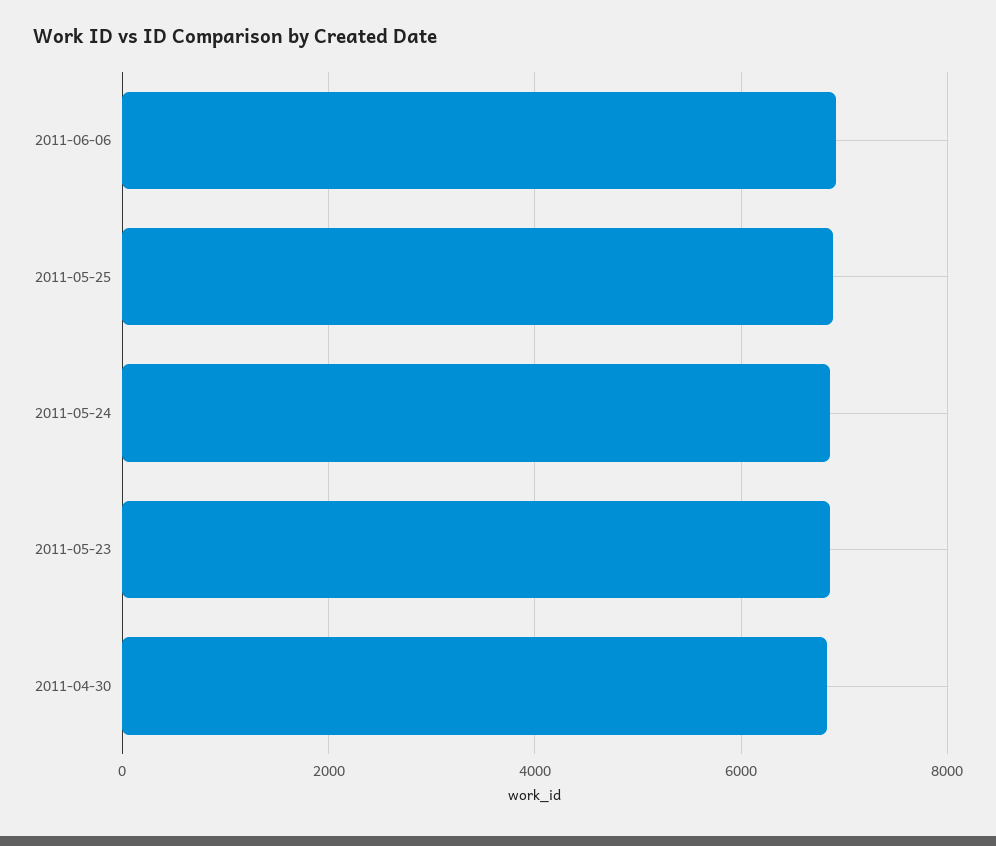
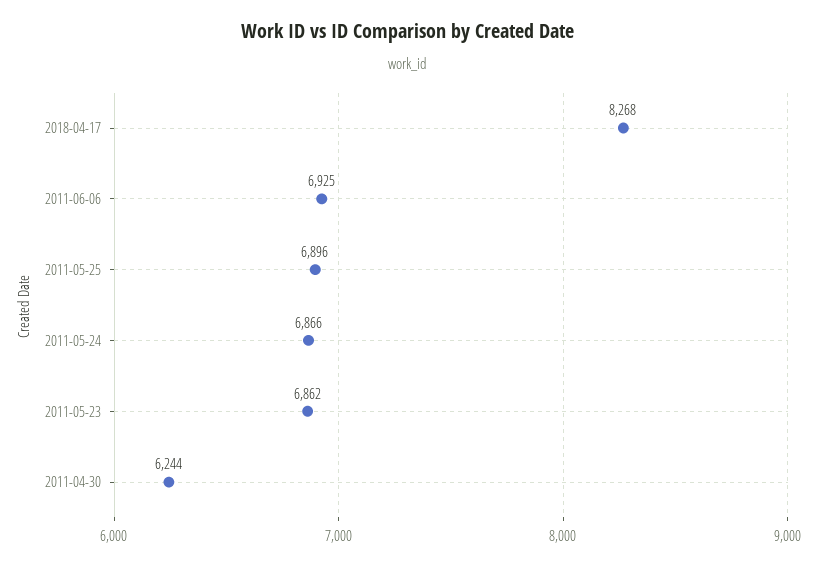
2011-04-30: 6800 -> 6244
2018-04-17: none -> 8268

